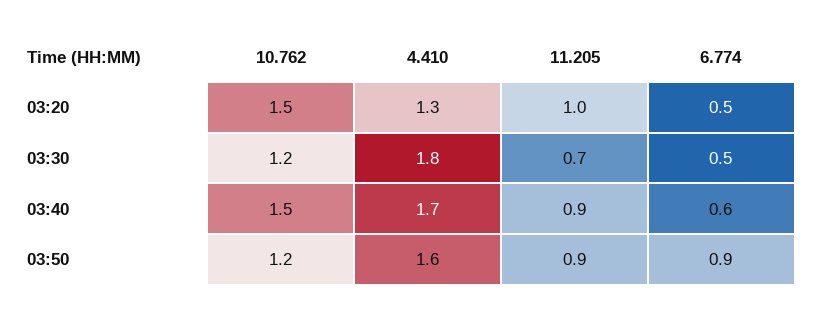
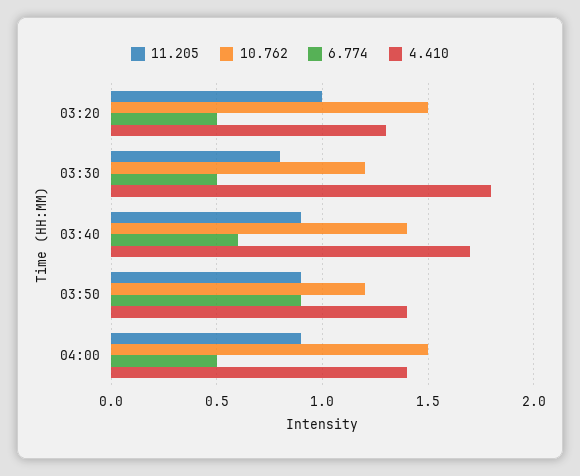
11.205, 03:30: 0.7 -> 0.8
10.762, 03:40: 1.5 -> 1.4
4.410, 03:50: 1.6 -> 1.4
11.205, 04:00: none -> 0.9
10.762, 04:00: none -> 1.5
6.774, 04:00: none -> 0.5
4.410, 04:00: none -> 1.4

